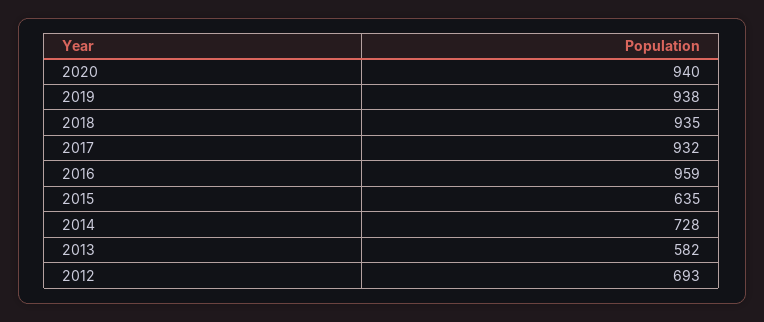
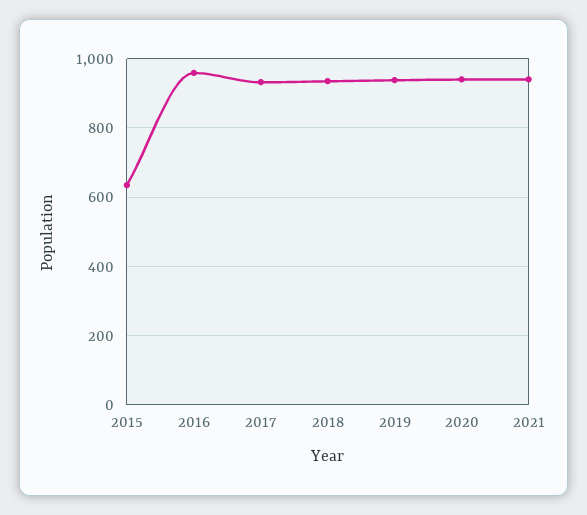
2014: 728 -> none
2013: 582 -> none
2012: 693 -> none
2021: none -> 940

